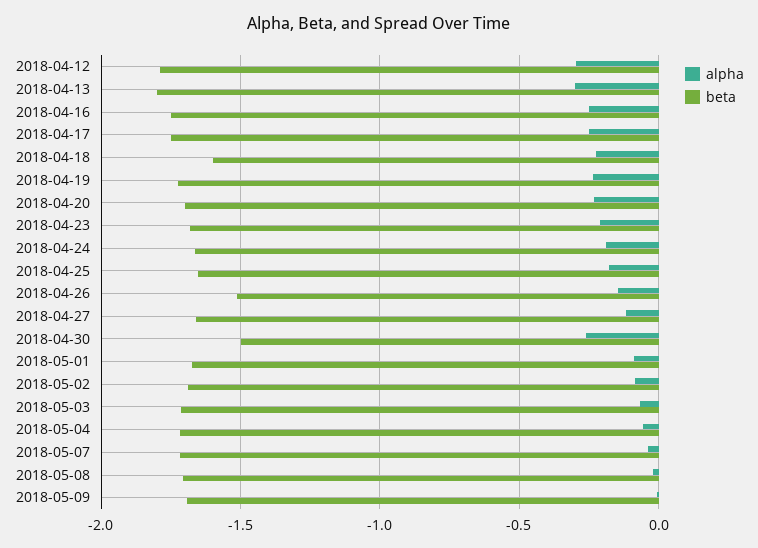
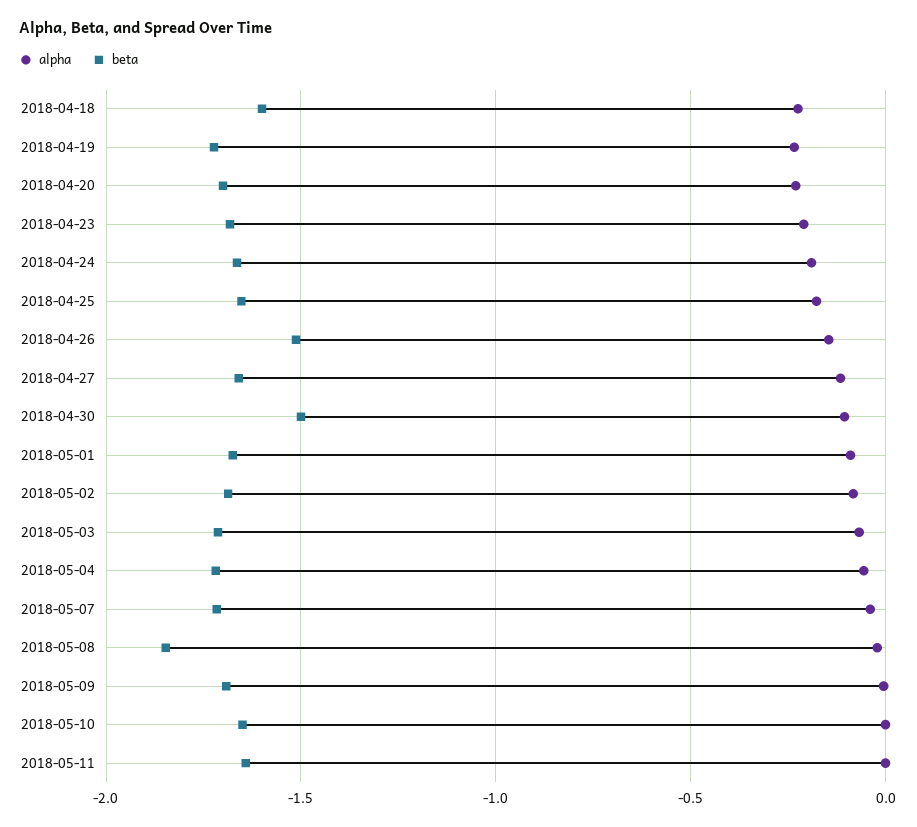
alpha, 2018-04-12: -0.3 -> none
beta, 2018-04-12: -1.8 -> none
alpha, 2018-04-13: -0.3 -> none
beta, 2018-04-13: -1.8 -> none
alpha, 2018-04-16: -0.25 -> none
beta, 2018-04-16: -1.75 -> none
alpha, 2018-04-17: -0.25 -> none
beta, 2018-04-17: -1.75 -> none
alpha, 2018-04-30: -0.25 -> -0.1
beta, 2018-05-08: -1.7 -> -1.85
alpha, 2018-05-10: none -> 0
beta, 2018-05-10: none -> -1.65
alpha, 2018-05-11: none -> 0
beta, 2018-05-11: none -> -1.65

